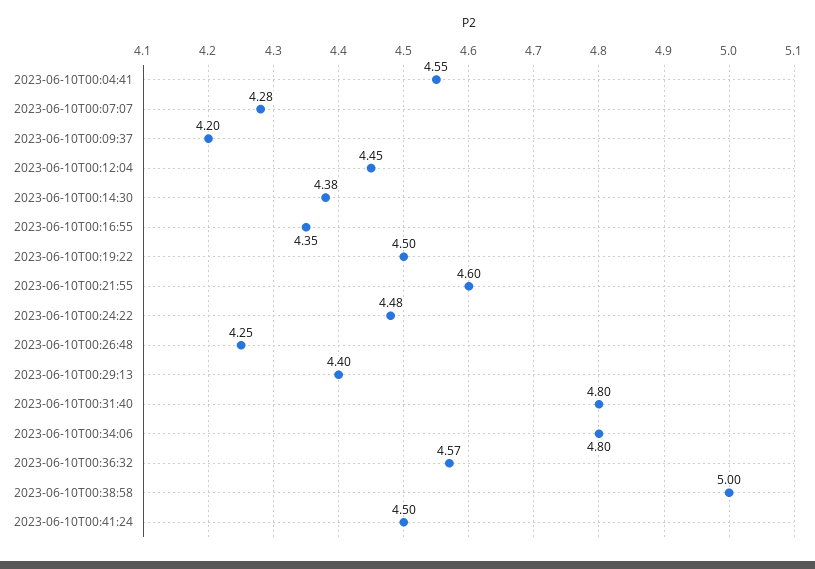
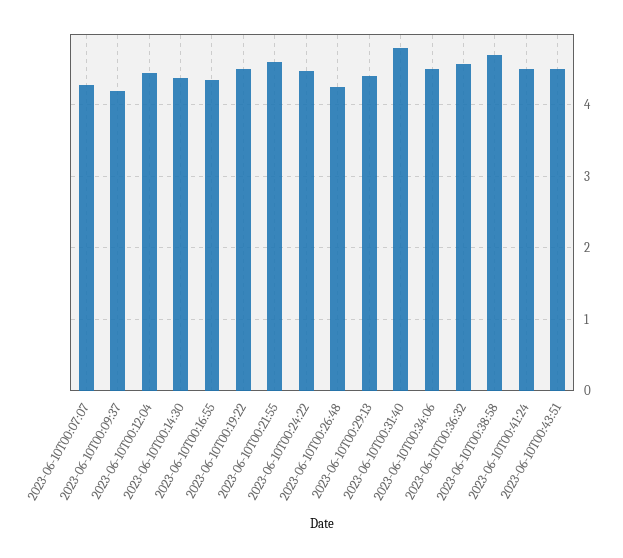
2023-06-10T00:04:41: 4.55 -> none
2023-06-10T00:34:06: 4.8 -> 4.5
2023-06-10T00:38:58: 5 -> 4.7
2023-06-10T00:43:51: none -> 4.5

